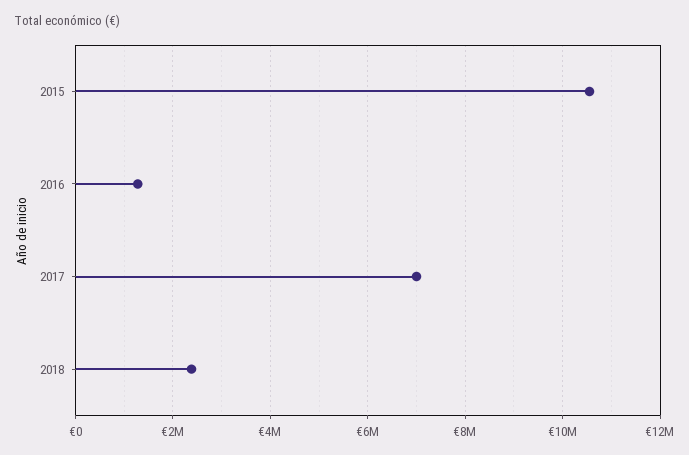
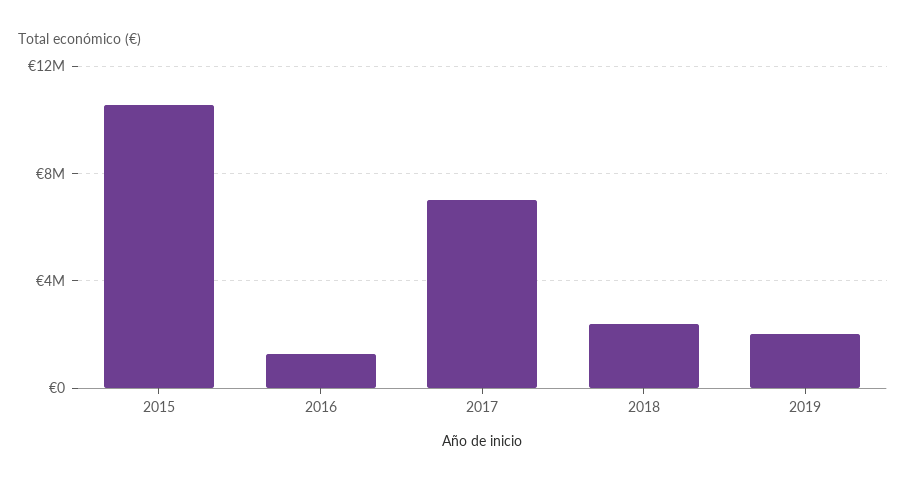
2019: none -> 2000000

